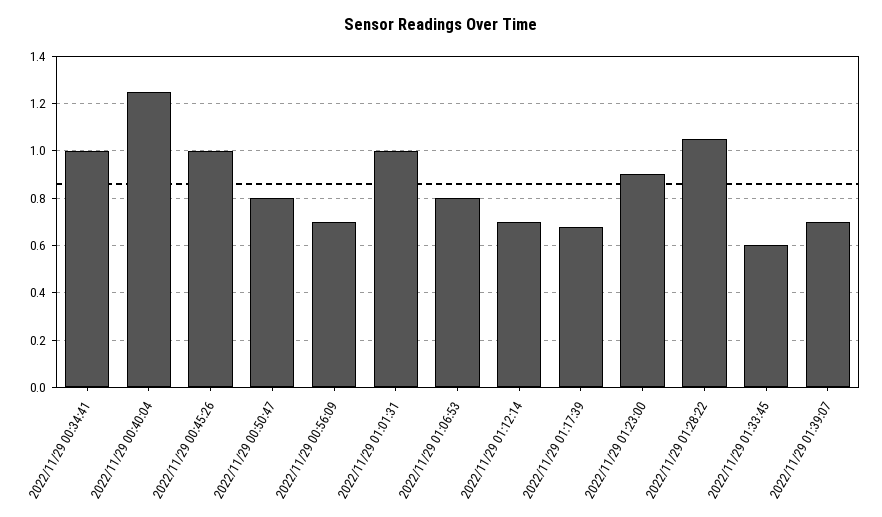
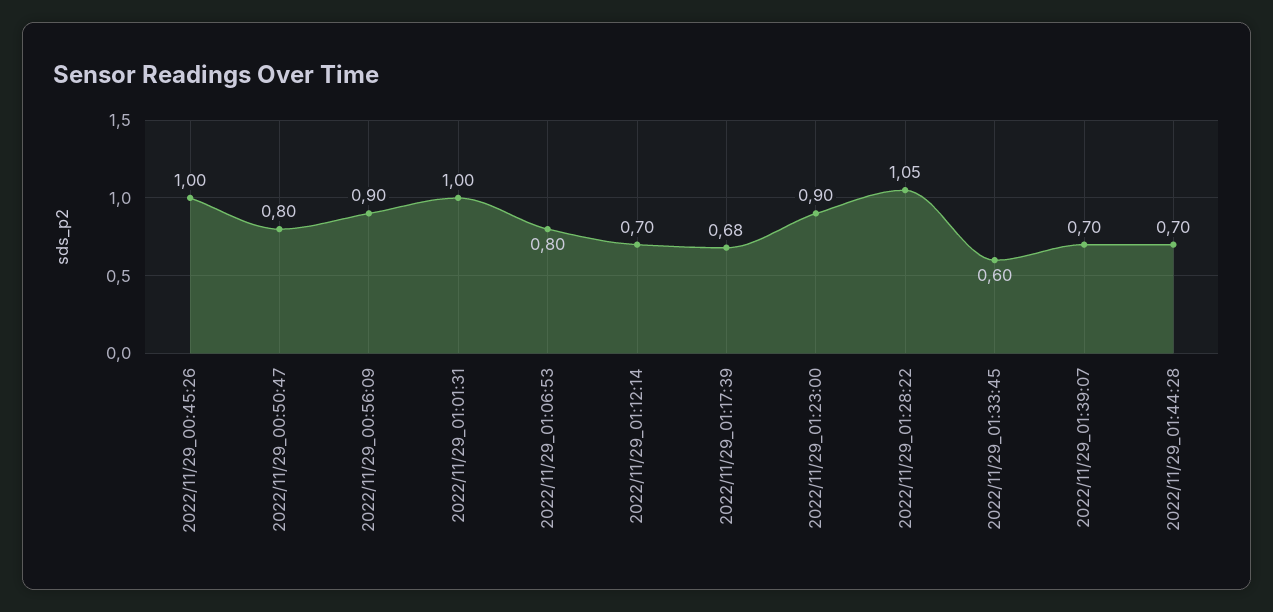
2022/11/29 00:34:41: 1 -> none
2022/11/29 00:40:04: 1.25 -> none
2022/11/29 00:56:09: 0.7 -> 0.9
2022/11/29_01:44:28: none -> 0.7

